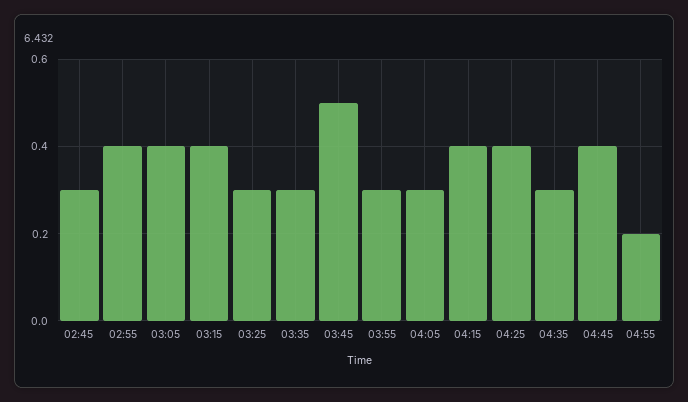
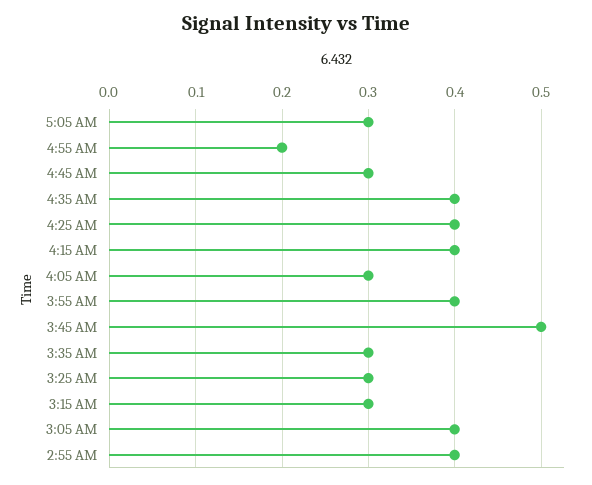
02:45: 0.3 -> none
03:15: 0.4 -> 0.3
03:55: 0.3 -> 0.4
04:35: 0.3 -> 0.4
04:45: 0.4 -> 0.3
5:05 AM: none -> 0.3

